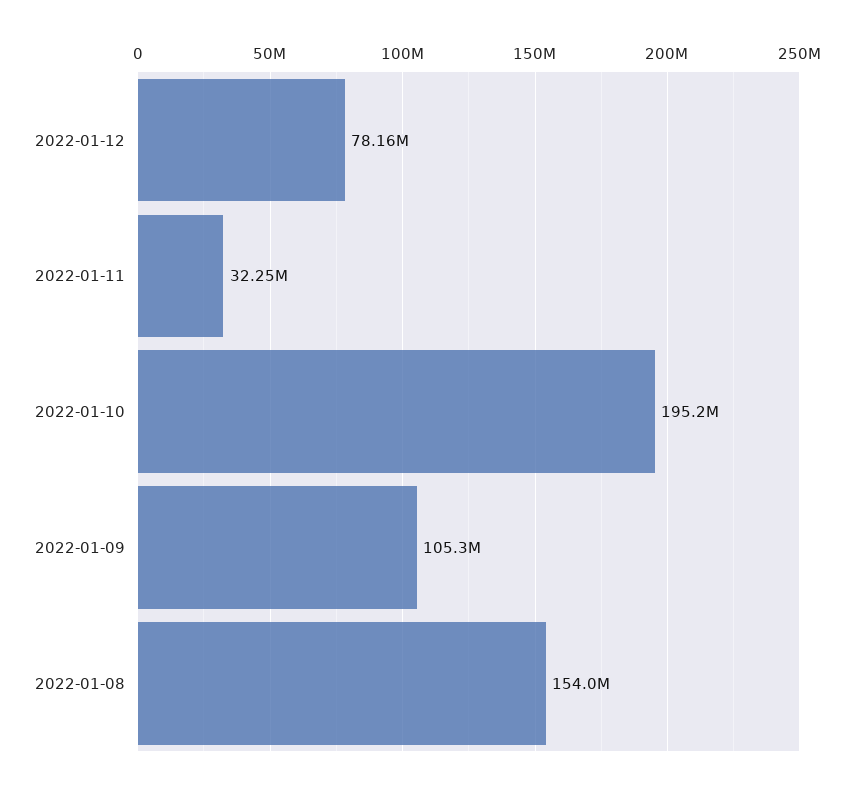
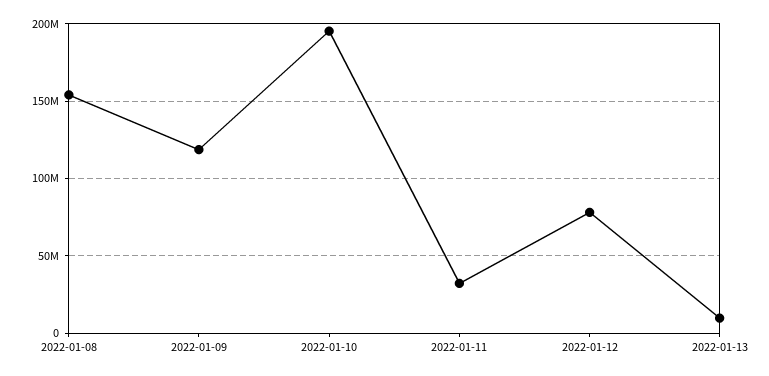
2022-01-09: 105300000 -> 120000000
2022-01-13: none -> 10000000

